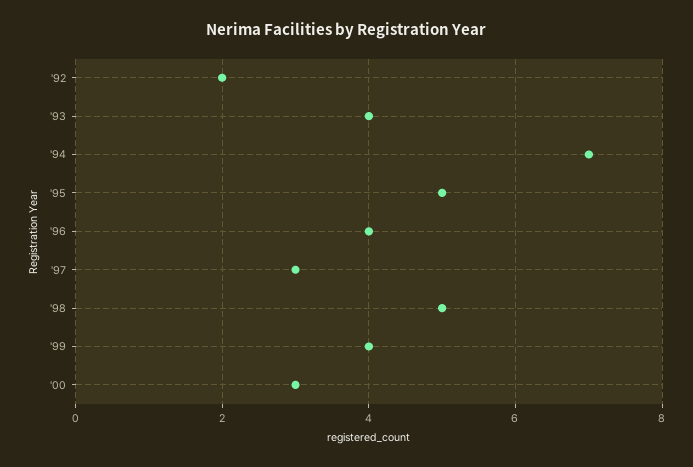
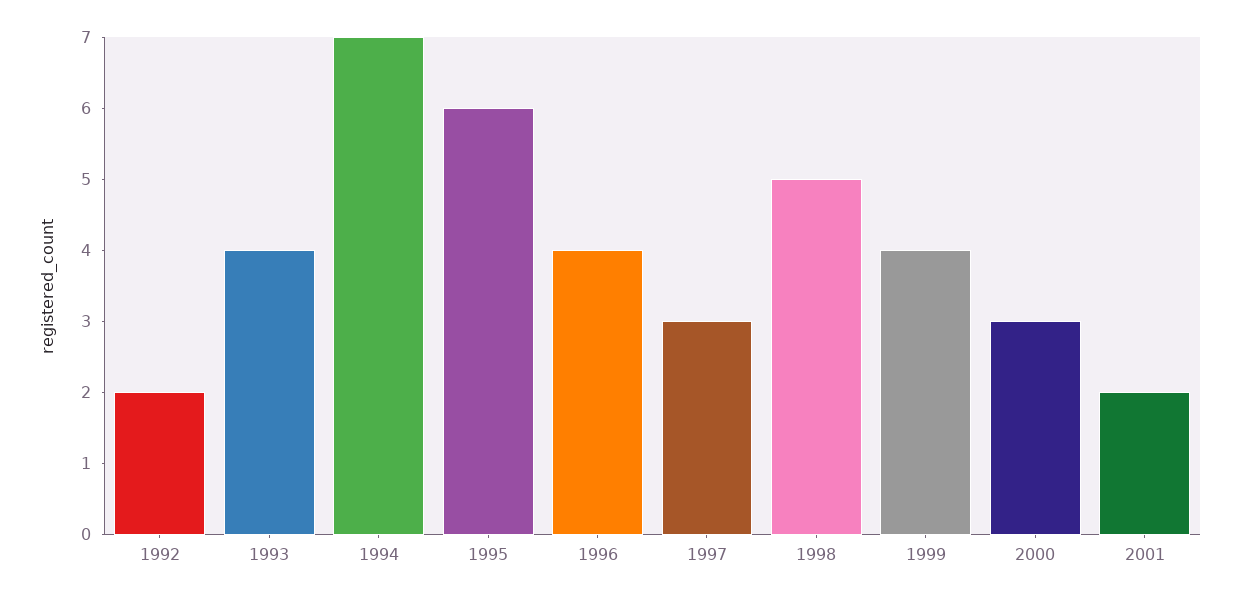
'95: 5 -> 6
2001: none -> 2

